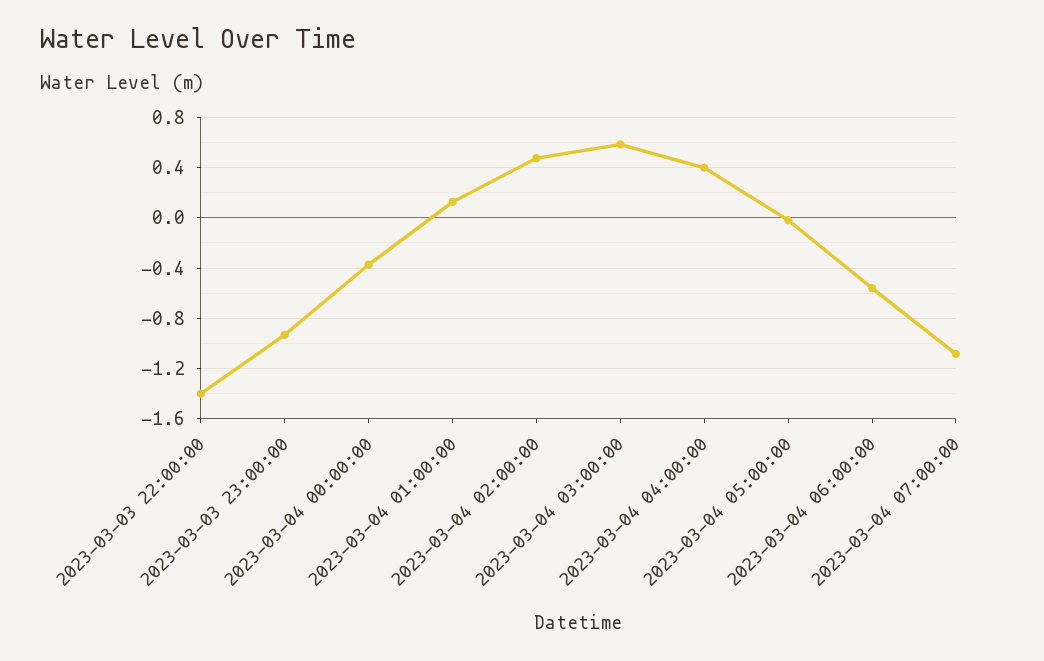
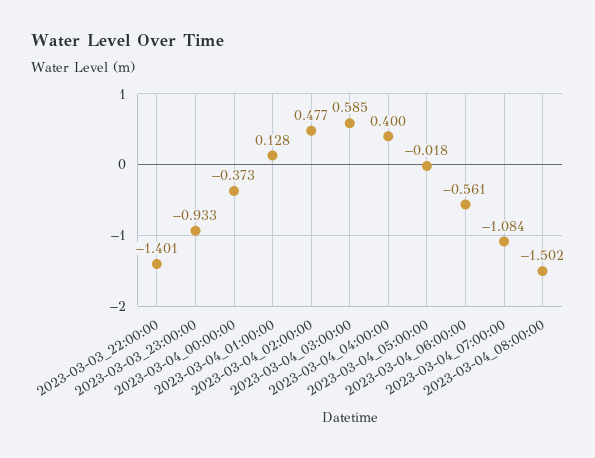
2023-03-04_08:00:00: none -> -1.502

